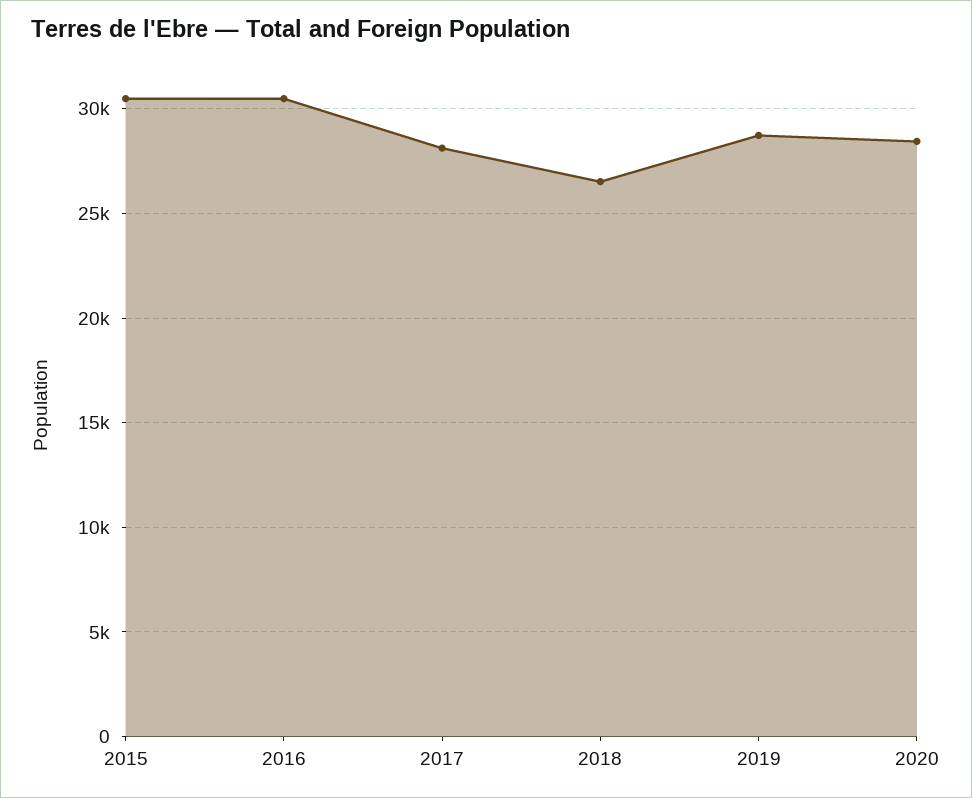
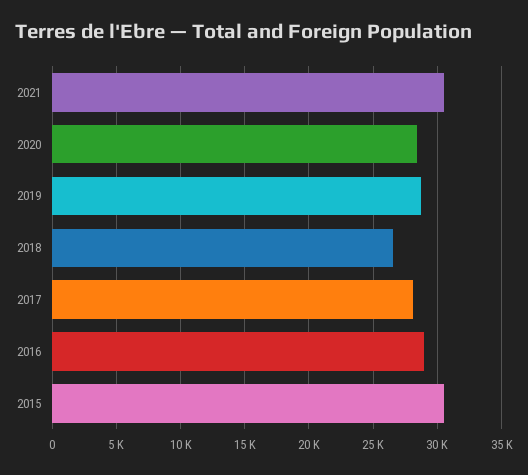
2016: 30500 -> 29000
2021: none -> 30500

